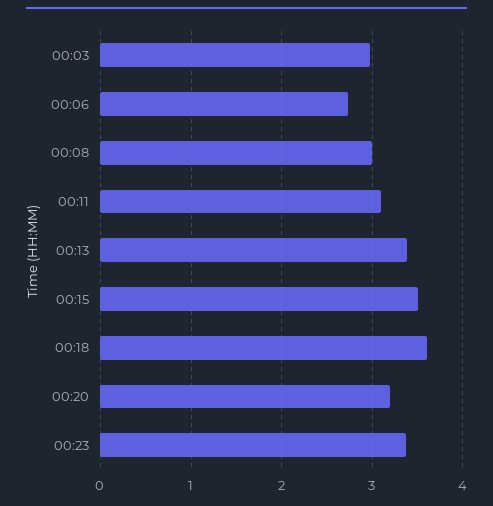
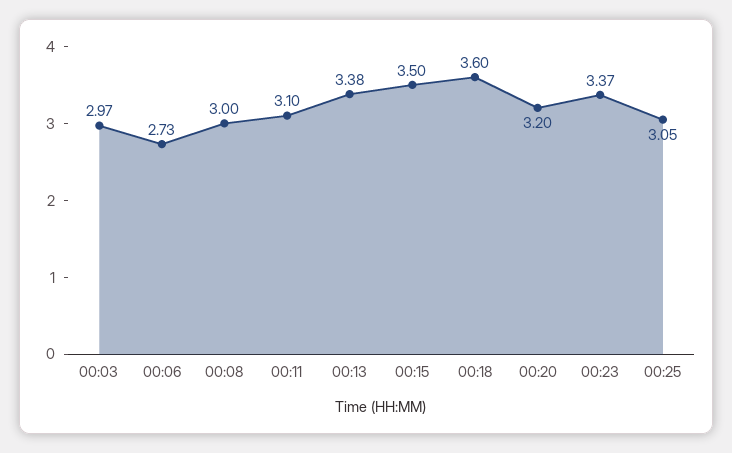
00:25: none -> 3.05

